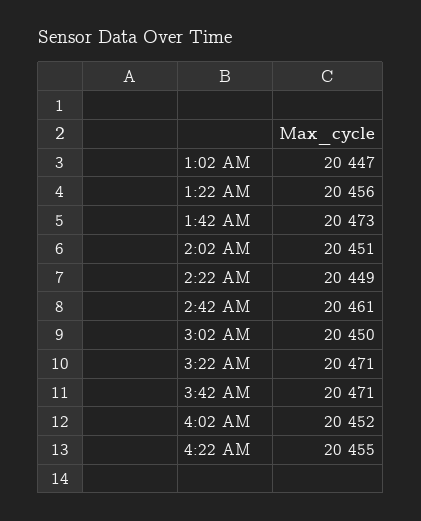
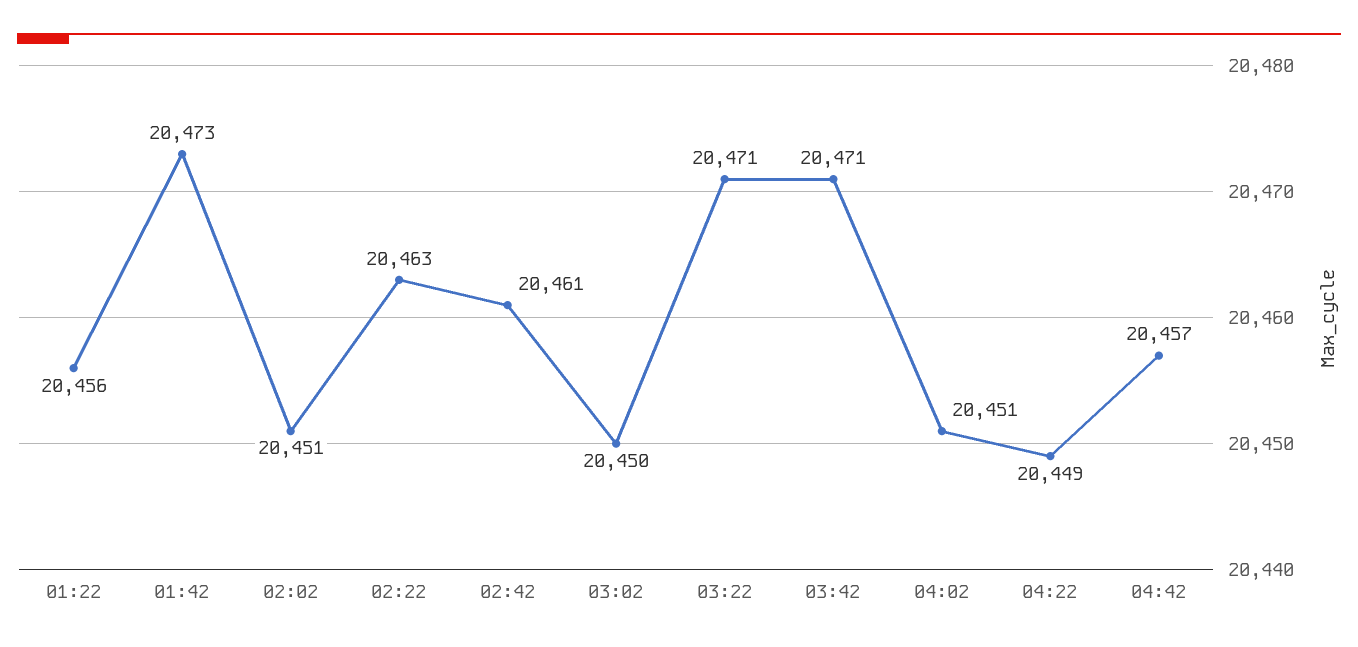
1:02 AM: 20447 -> none
2:22 AM: 20449 -> 20463
4:02 AM: 20452 -> 20451
4:22 AM: 20455 -> 20449
04:42: none -> 20457

